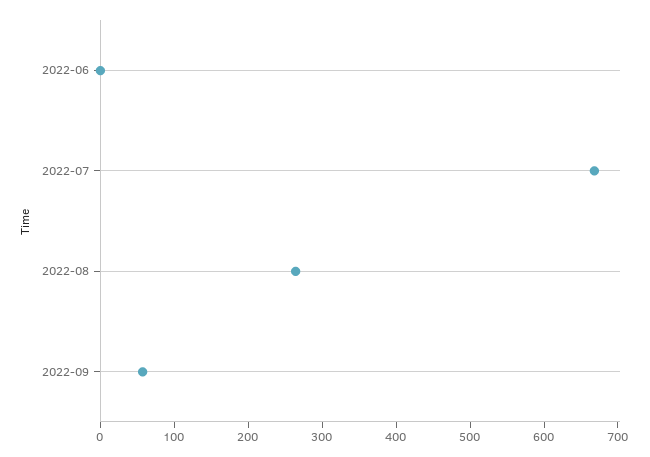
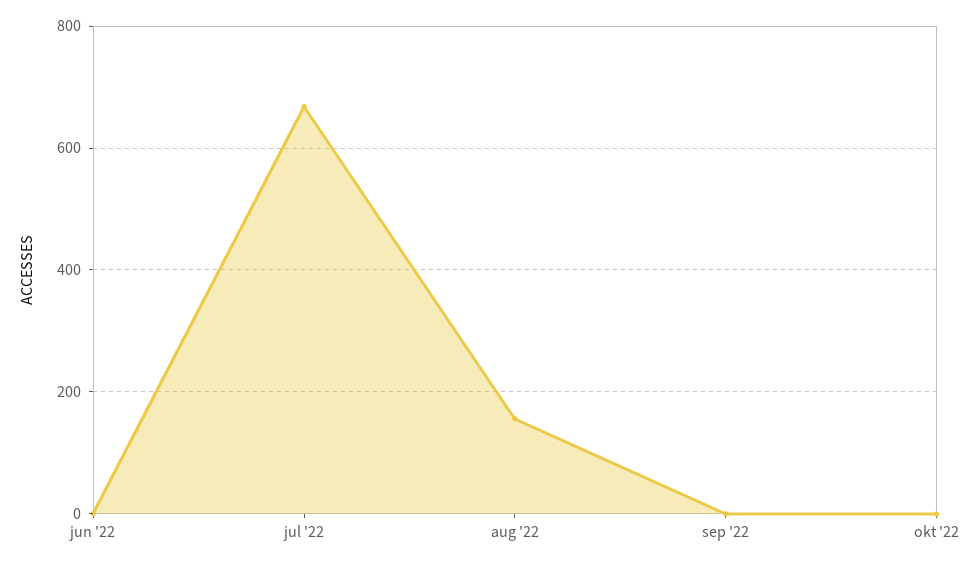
2022-08: 260 -> 160
2022-09: 60 -> 0
okt '22: none -> 0

